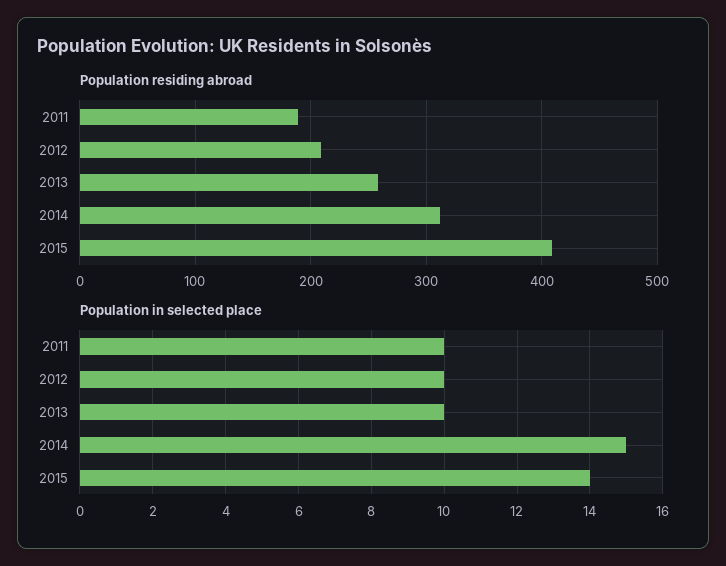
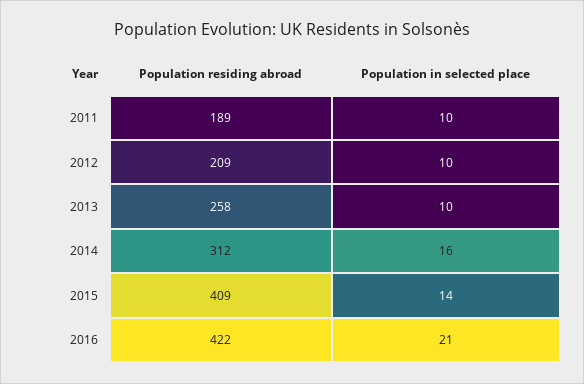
Population in selected place, 2014: 15 -> 16
Population residing abroad, 2016: none -> 422
Population in selected place, 2016: none -> 21

